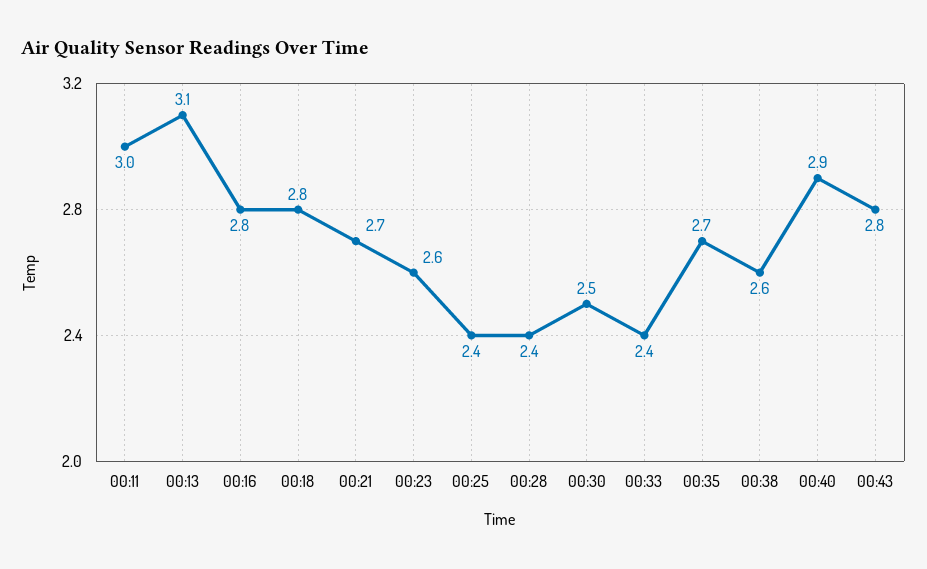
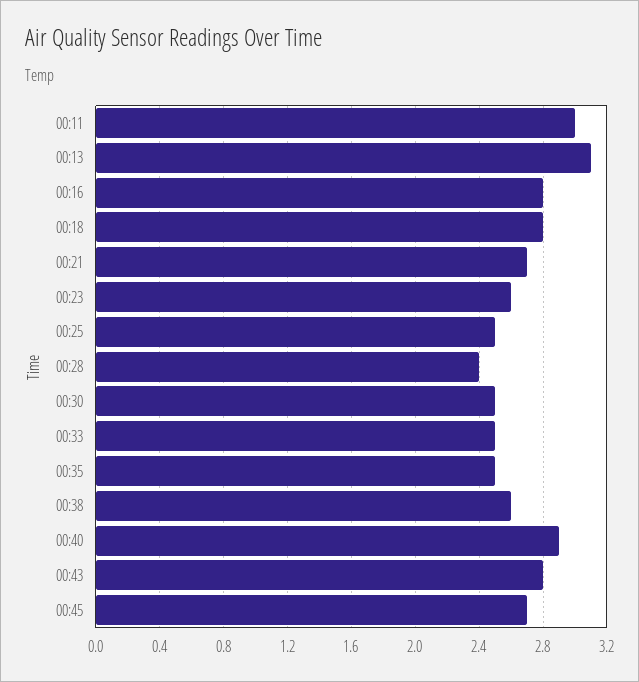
00:25: 2.4 -> 2.5
00:33: 2.4 -> 2.5
00:35: 2.7 -> 2.5
00:45: none -> 2.7

